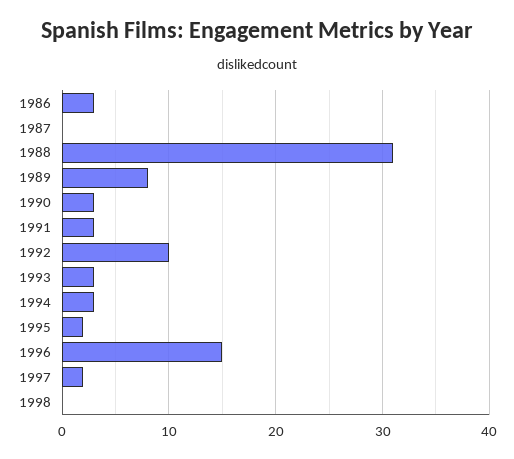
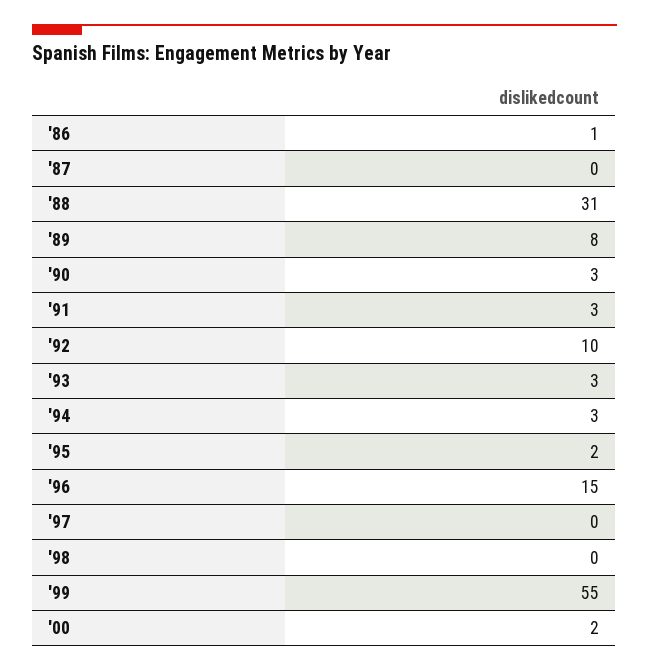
1986: 3 -> 1
1997: 2 -> 0
'99: none -> 55
'00: none -> 2

